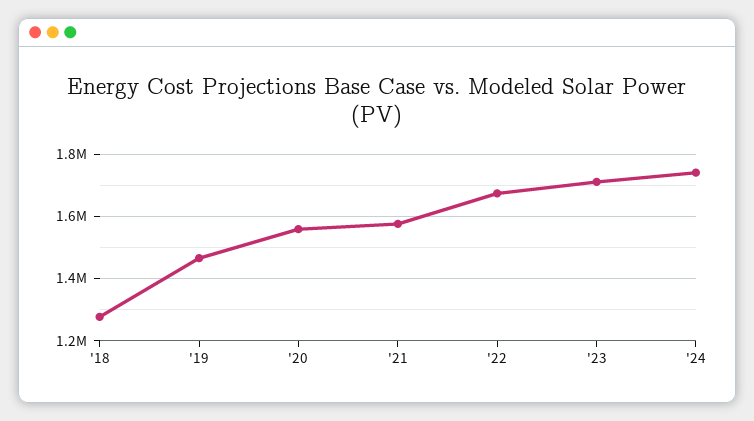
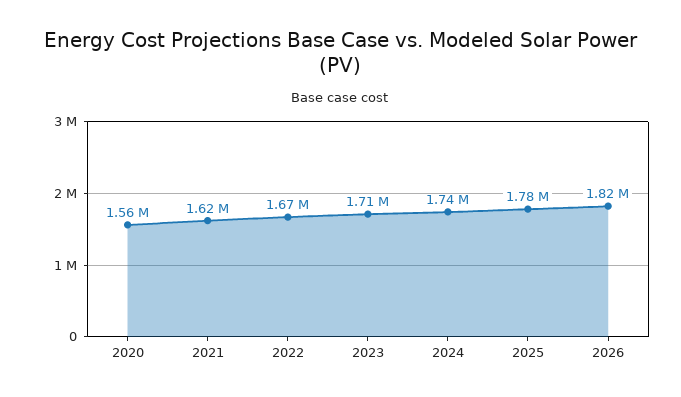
'18: 1280000 -> none
'19: 1460000 -> none
'21: 1580000 -> 1620000
2025: none -> 1780000
2026: none -> 1820000

